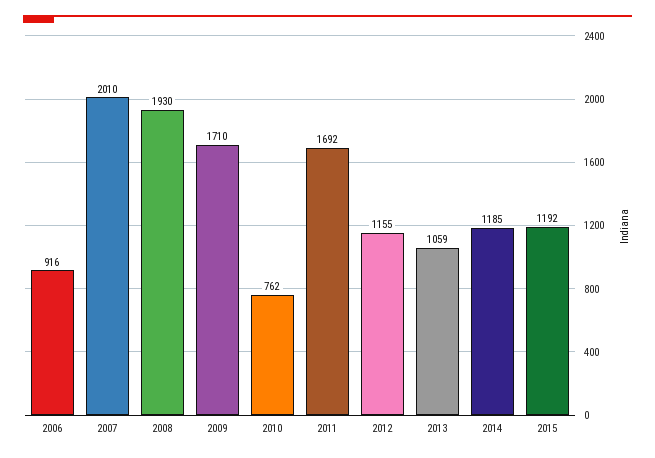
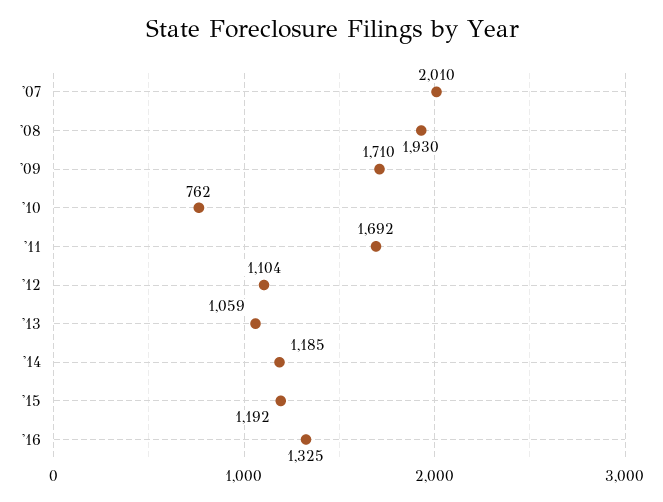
2006: 916 -> none
2012: 1155 -> 1104
'16: none -> 1325

